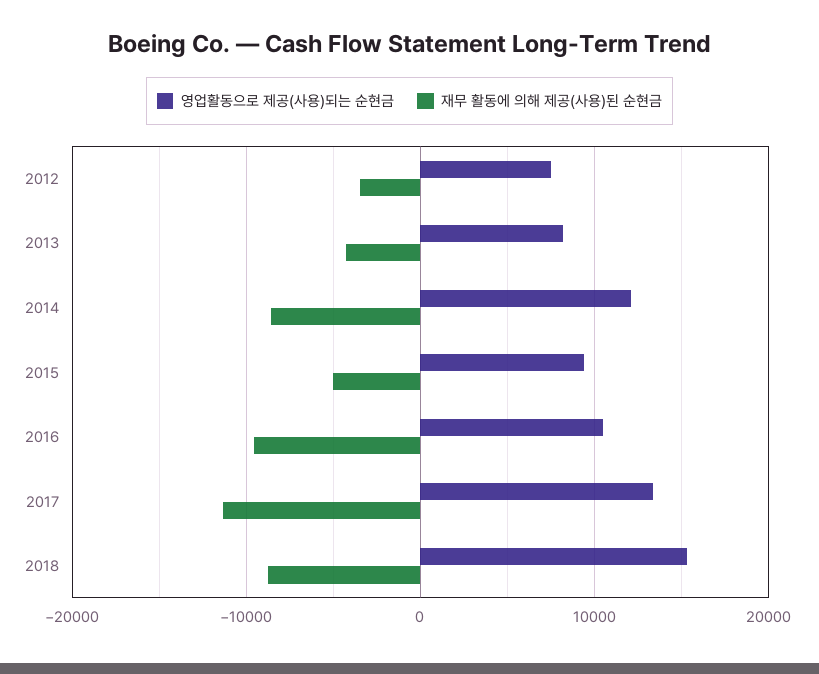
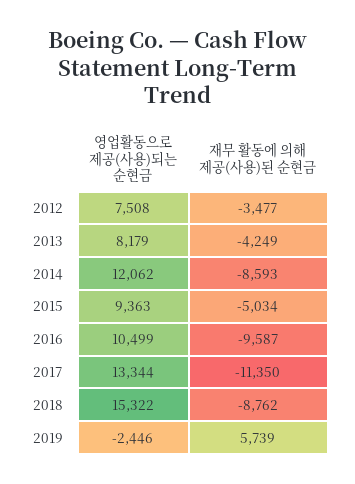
영업활동으로 제공(사용)되는 순현금, 2019: none -> -2446
재무 활동에 의해 제공(사용)된 순현금, 2019: none -> 5739

